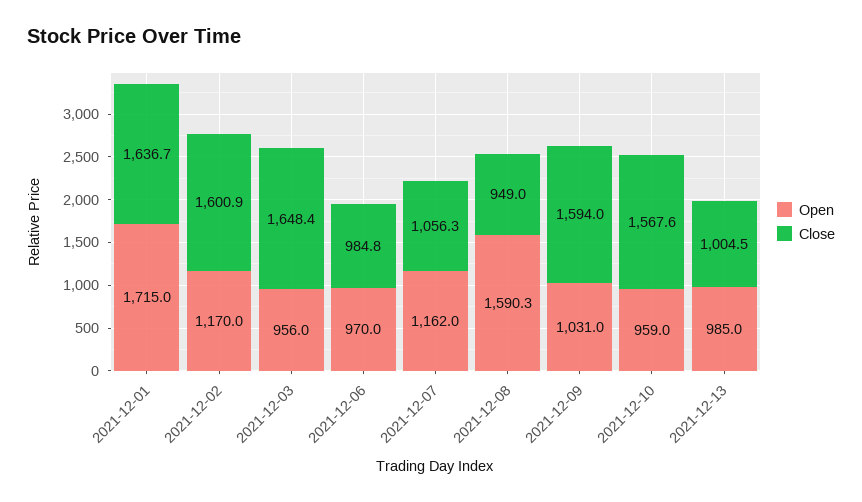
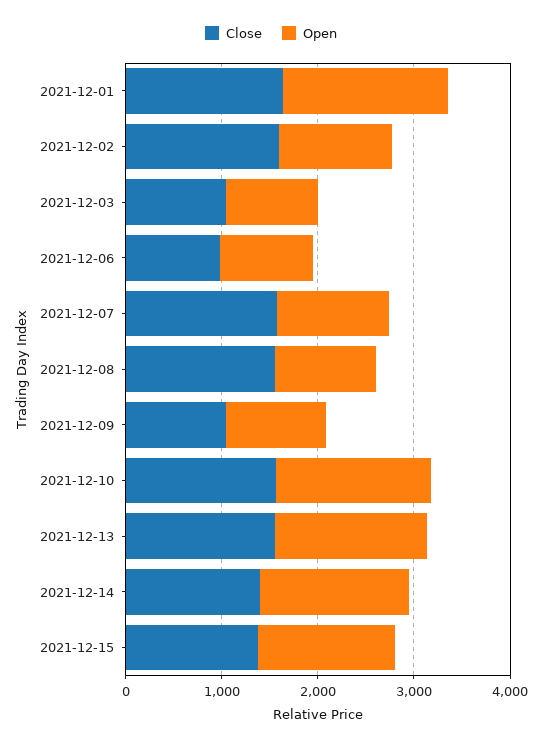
Close, 2021-12-03: 1648.4 -> 1000
Close, 2021-12-07: 1056.3 -> 1600
Open, 2021-12-08: 1590.3 -> 1000
Close, 2021-12-08: 949 -> 1600
Close, 2021-12-09: 1594 -> 1000
Open, 2021-12-10: 959 -> 1600
Open, 2021-12-13: 985 -> 1600
Close, 2021-12-13: 1004.5 -> 1600
Close, 2021-12-14: none -> 1400
Open, 2021-12-14: none -> 1600
Close, 2021-12-15: none -> 1400
Open, 2021-12-15: none -> 1400

